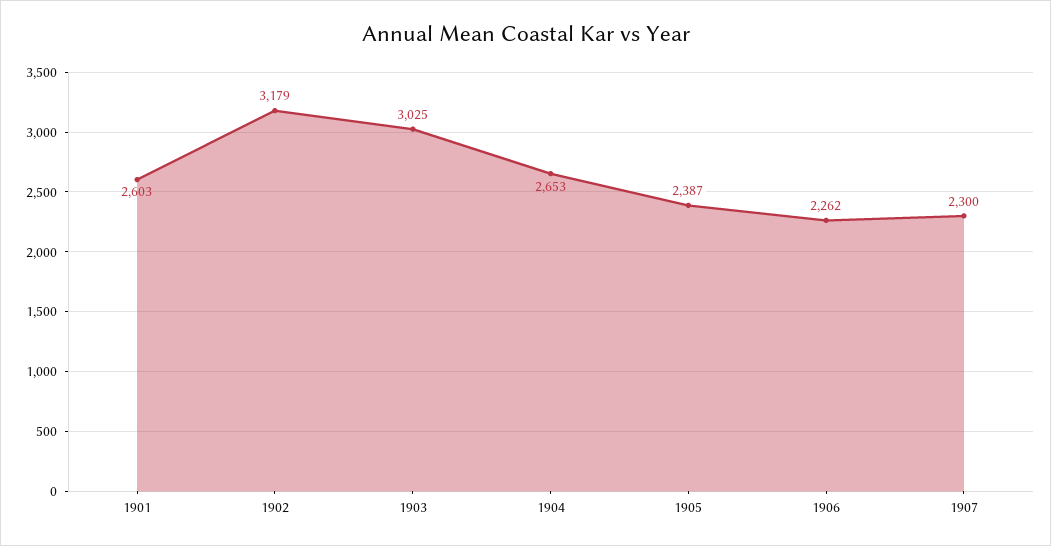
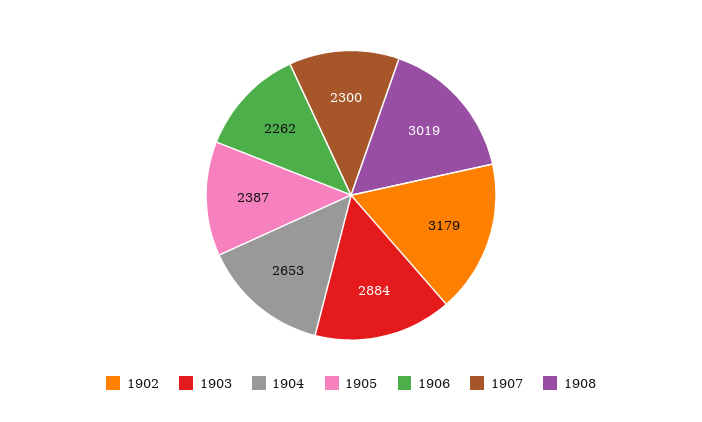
1901: 2603 -> none
1903: 3025 -> 2884
1908: none -> 3019

